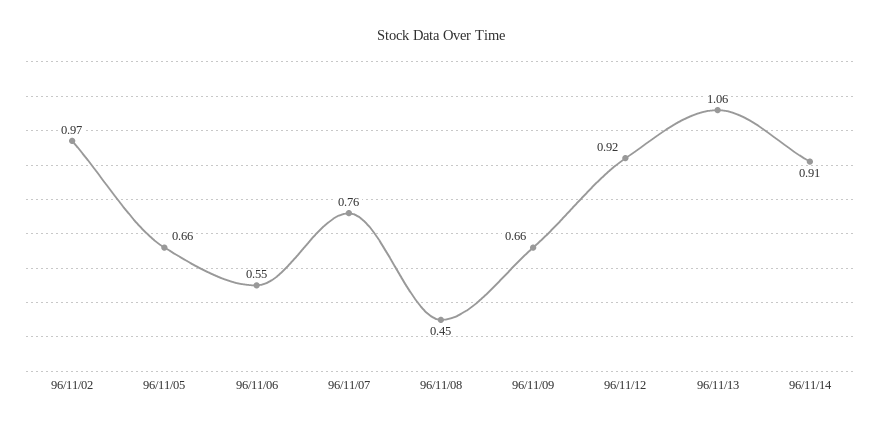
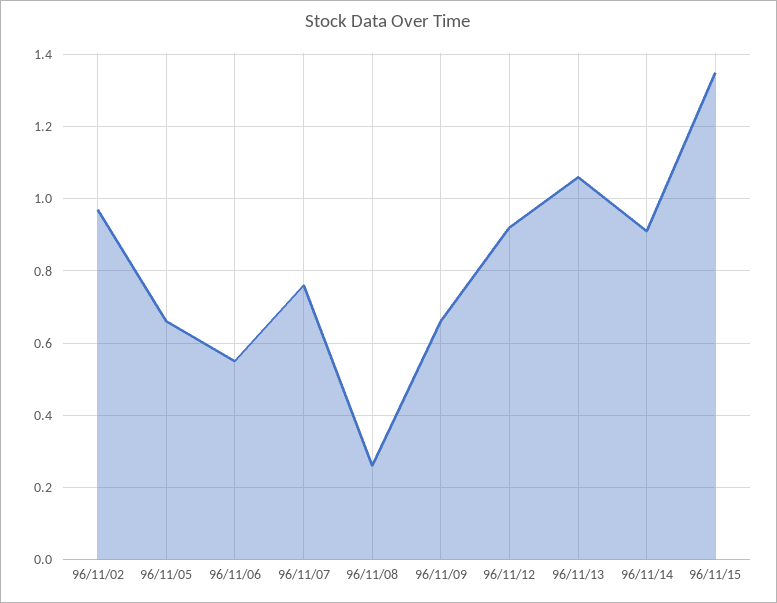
96/11/08: 0.45 -> 0.25
96/11/15: none -> 1.35

